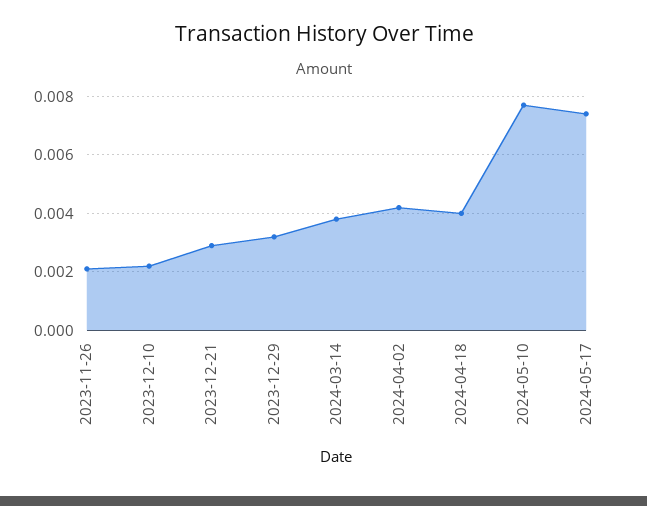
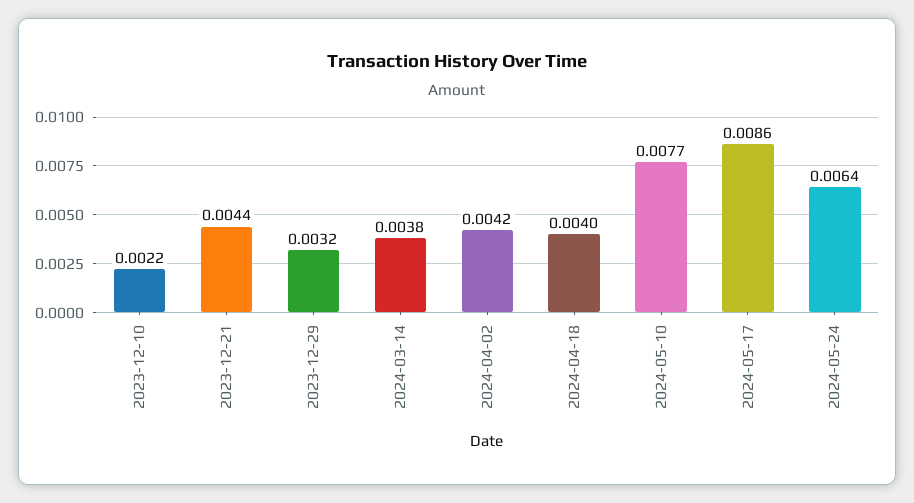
2023-11-26: 0.002 -> none
2023-12-21: 0.003 -> 0.0044
2024-05-17: 0.0075 -> 0.0086
2024-05-24: none -> 0.0064

